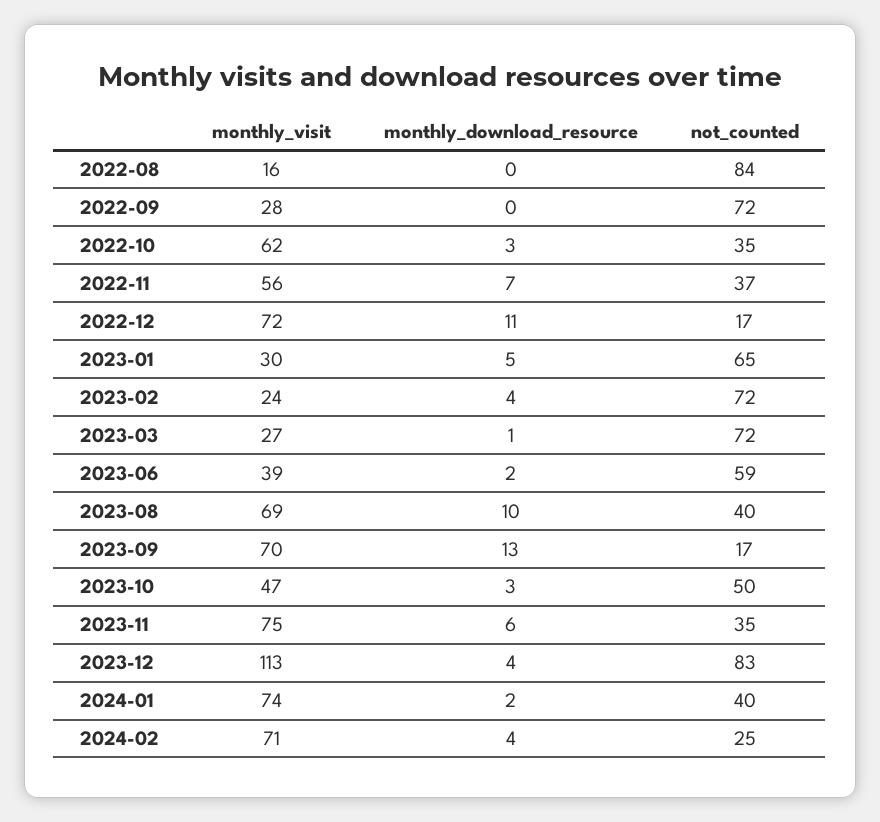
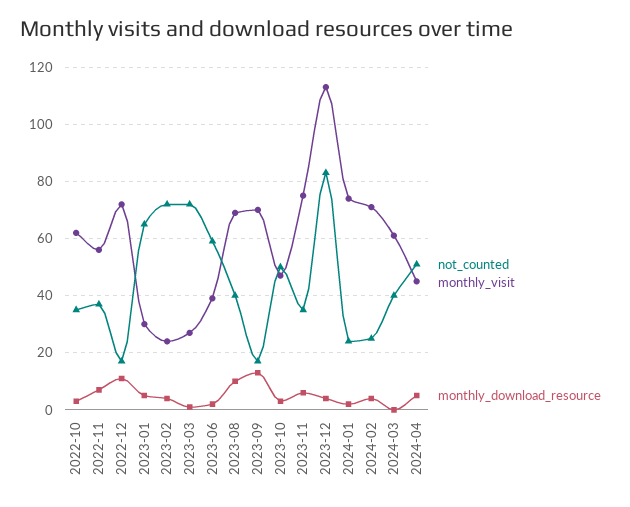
monthly_visit, 2022-08: 16 -> none
monthly_download_resource, 2022-08: 0 -> none
not_counted, 2022-08: 84 -> none
monthly_visit, 2022-09: 28 -> none
monthly_download_resource, 2022-09: 0 -> none
not_counted, 2022-09: 72 -> none
not_counted, 2024-01: 40 -> 25
not_counted, 2024-03: none -> 40
monthly_visit, 2024-03: none -> 60
monthly_download_resource, 2024-03: none -> 0
not_counted, 2024-04: none -> 50
monthly_visit, 2024-04: none -> 45
monthly_download_resource, 2024-04: none -> 5

